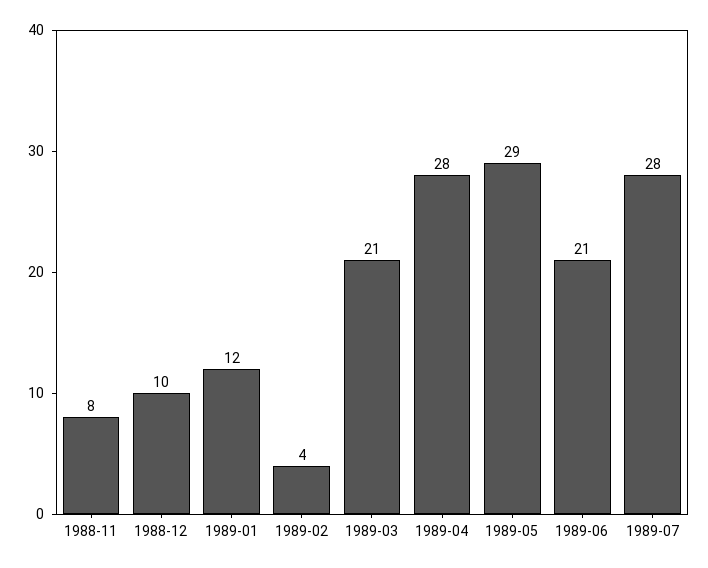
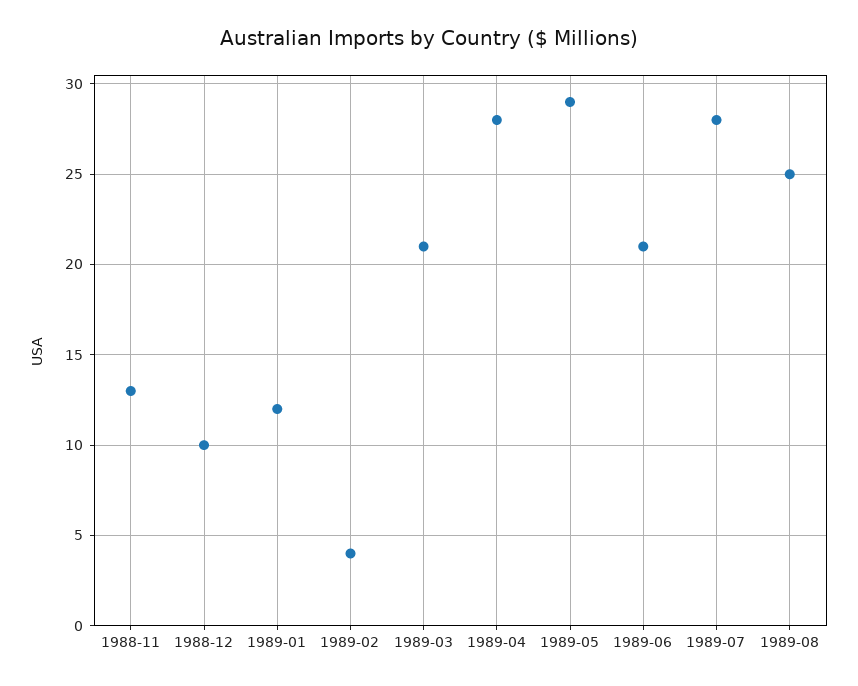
1988-11: 8 -> 13
1989-08: none -> 25

